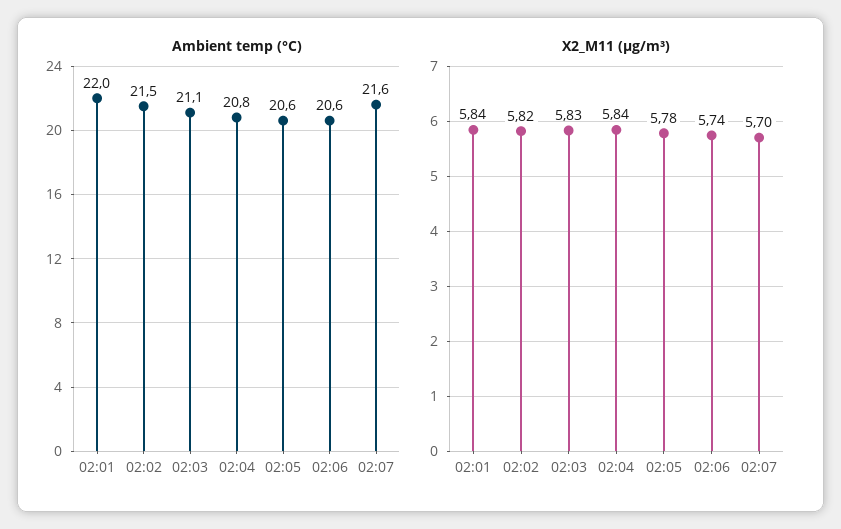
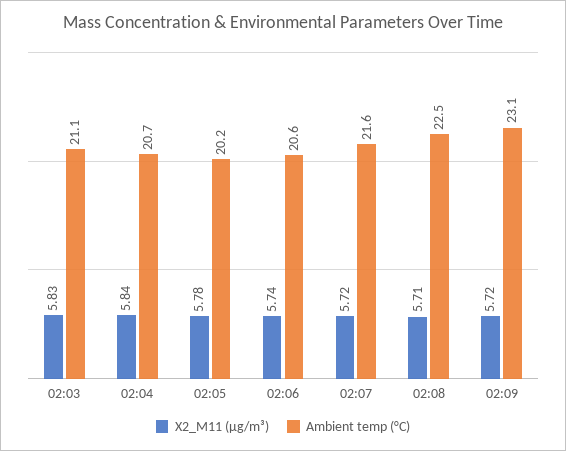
Ambient temp (°C), 02:01: 22 -> none
Ambient temp (°C), 02:02: 21.5 -> none
Ambient temp (°C), 02:04: 20.8 -> 20.7
Ambient temp (°C), 02:05: 20.6 -> 20.2
X2_M11 (μg/m³), 02:01: 5.84 -> none
X2_M11 (μg/m³), 02:02: 5.82 -> none
X2_M11 (μg/m³), 02:07: 5.7 -> 5.72
X2_M11 (μg/m³), 02:08: none -> 5.71
Ambient temp (°C), 02:08: none -> 22.5
X2_M11 (μg/m³), 02:09: none -> 5.72
Ambient temp (°C), 02:09: none -> 23.1

